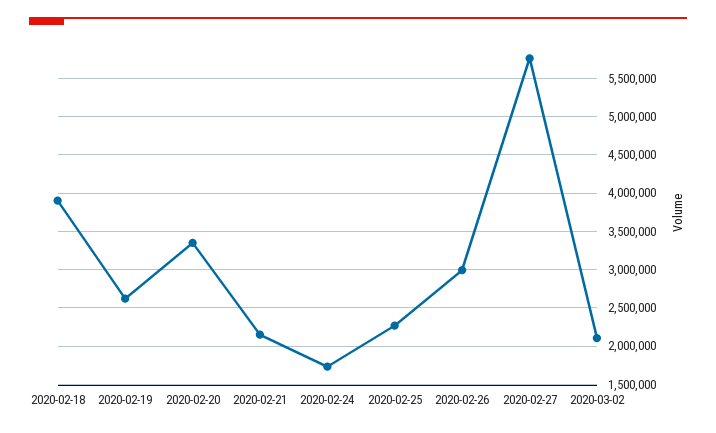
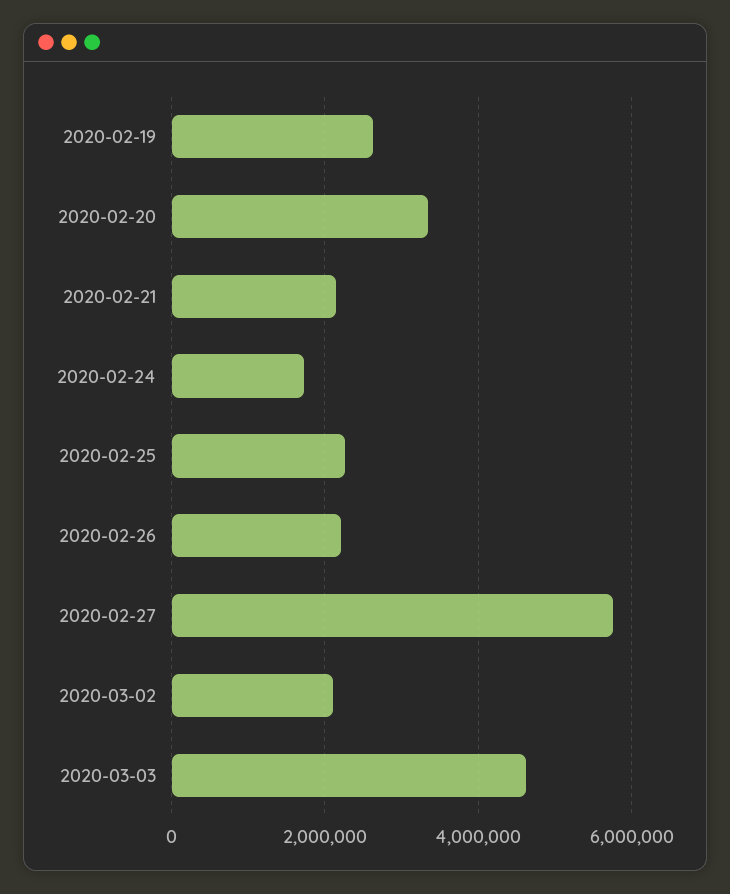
2020-02-18: 3900000 -> none
2020-02-26: 3000000 -> 2200000
2020-03-03: none -> 4600000

